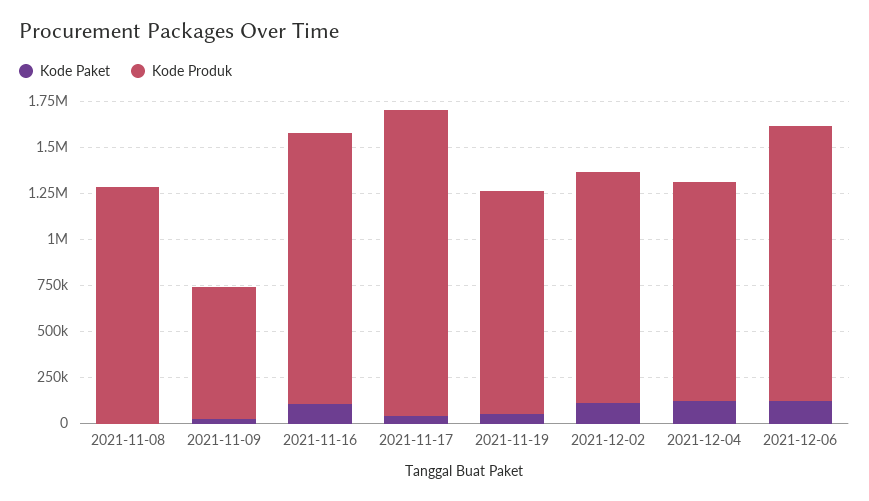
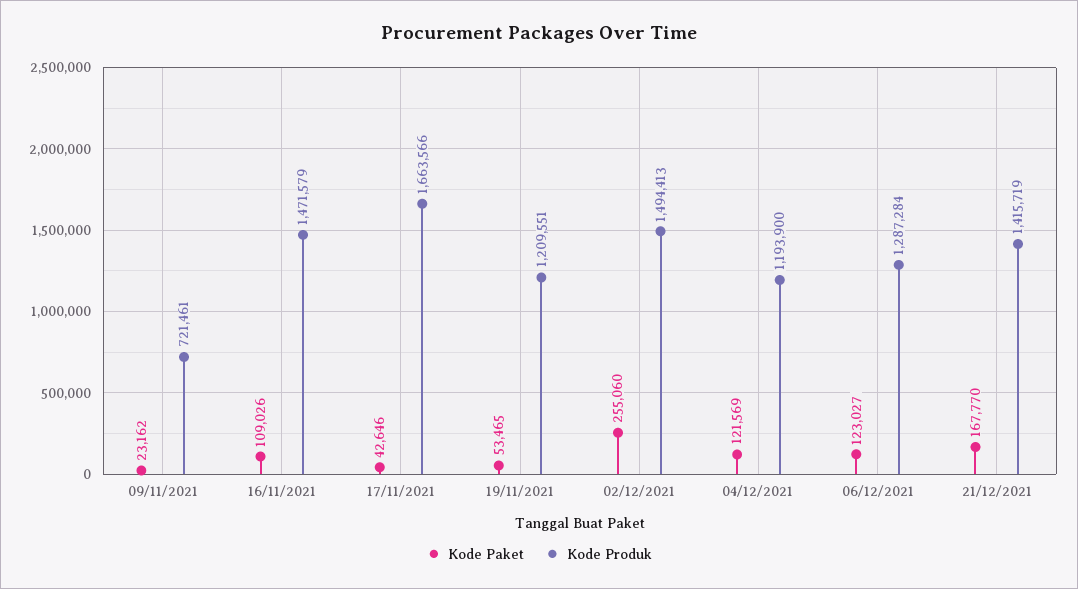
Kode Paket, 2021-11-08: 0 -> none
Kode Produk, 2021-11-08: 1300000 -> none
Kode Paket, 2021-12-02: 100000 -> 255060
Kode Produk, 2021-12-02: 1250000 -> 1494413
Kode Produk, 2021-12-06: 1500000 -> 1287284
Kode Paket, 21/12/2021: none -> 167770
Kode Produk, 21/12/2021: none -> 1415719

